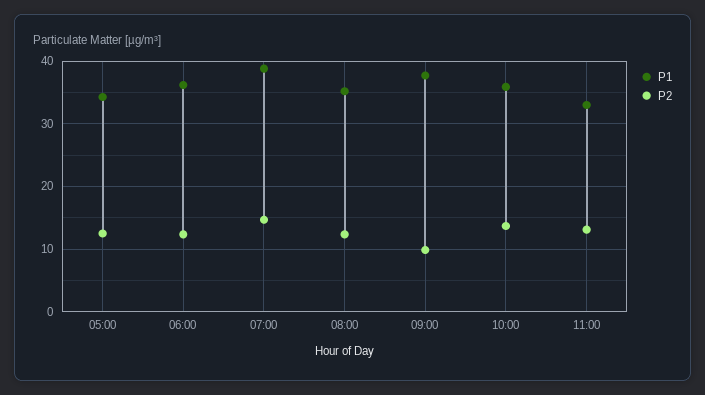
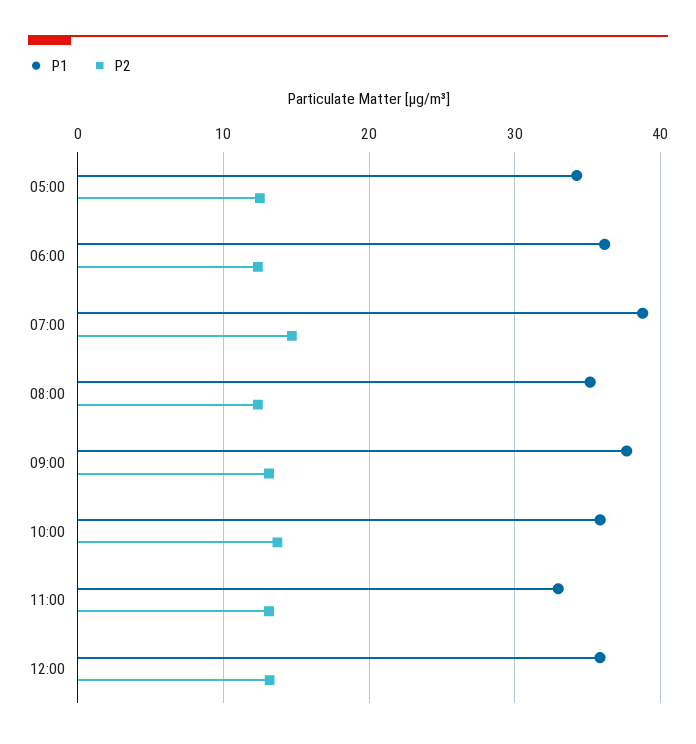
P2, 09:00: 10 -> 13
P1, 12:00: none -> 36
P2, 12:00: none -> 13

